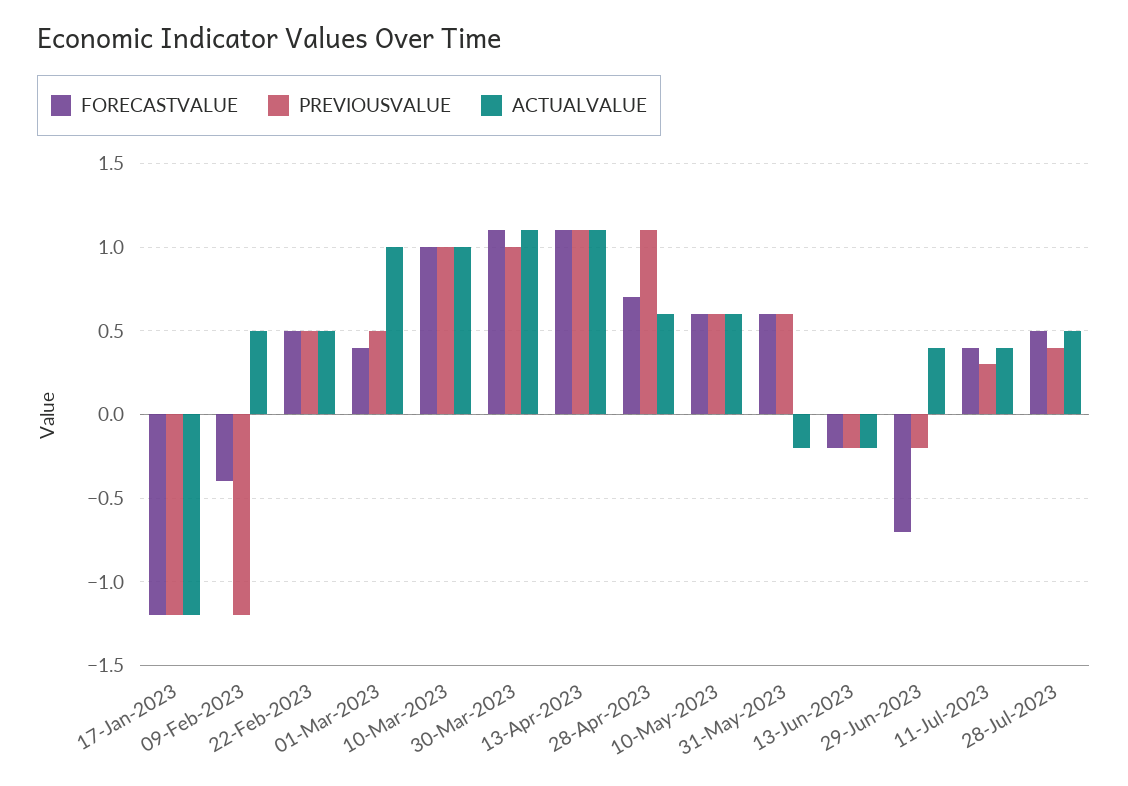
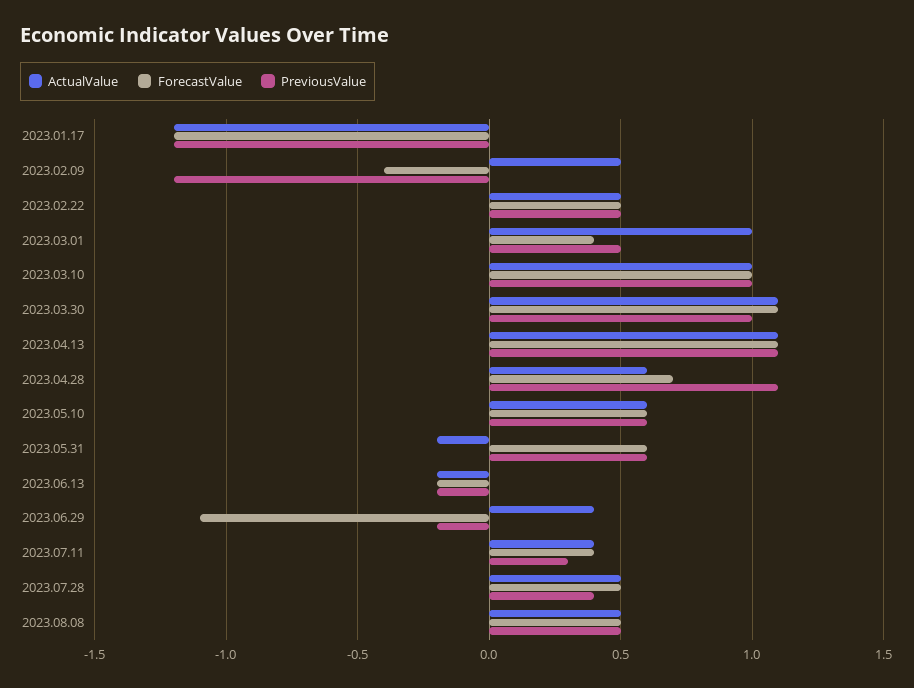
FORECASTVALUE, 29-Jun-2023: -0.7 -> -1.1
ACTUALVALUE, 2023.08.08: none -> 0.5
FORECASTVALUE, 2023.08.08: none -> 0.5
PREVIOUSVALUE, 2023.08.08: none -> 0.5

